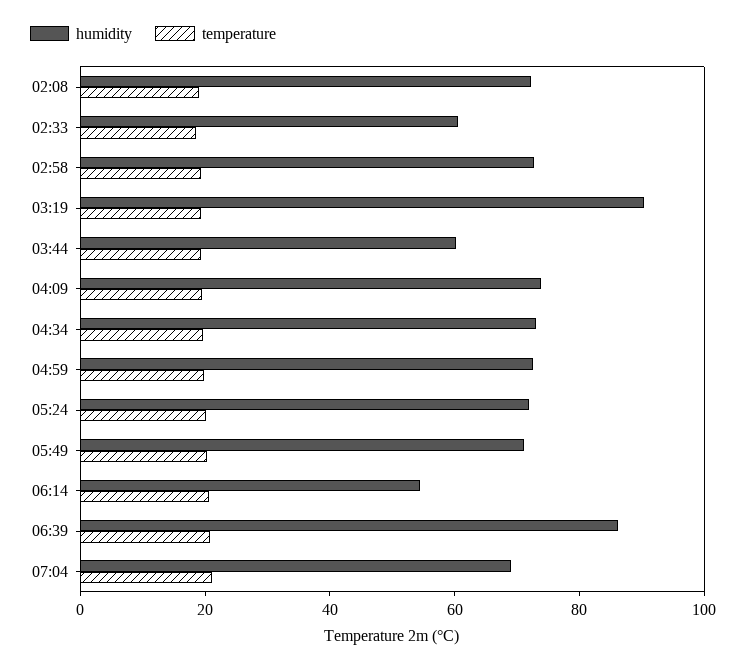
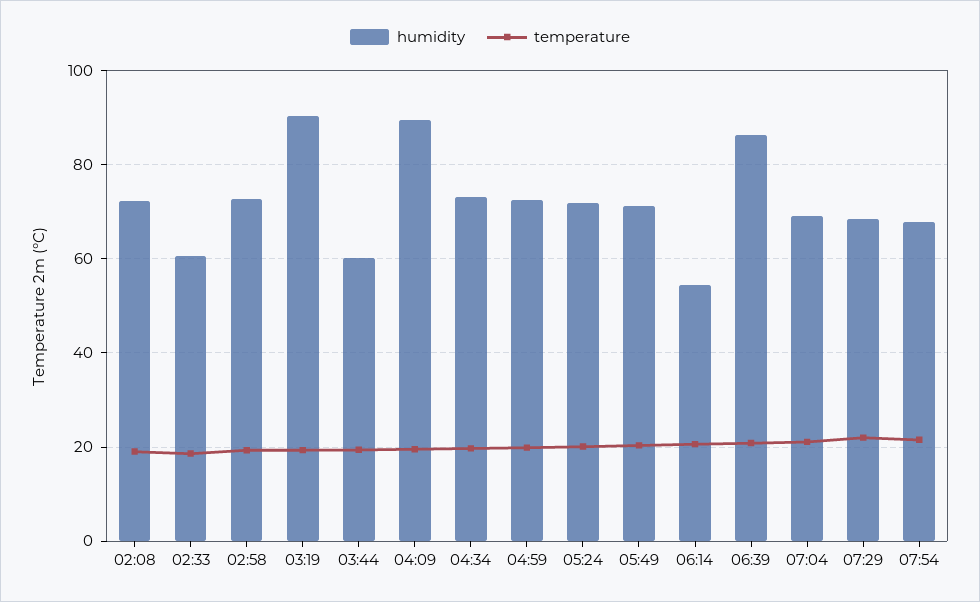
humidity, 04:09: 75 -> 90
humidity, 07:29: none -> 68
temperature, 07:29: none -> 22
humidity, 07:54: none -> 68
temperature, 07:54: none -> 22

